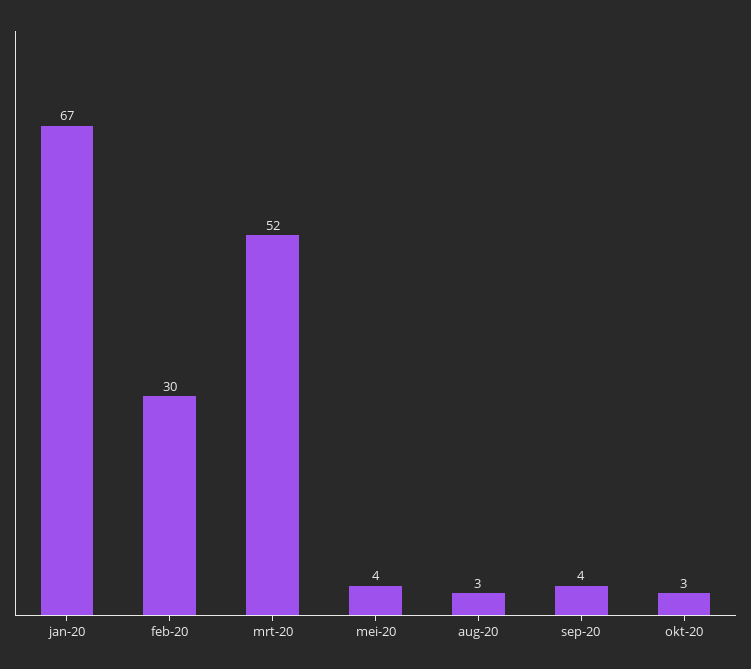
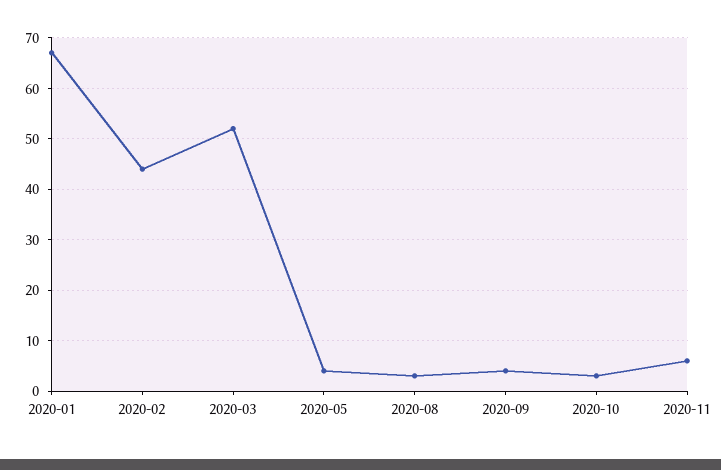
feb-20: 30 -> 45
2020-11: none -> 5

